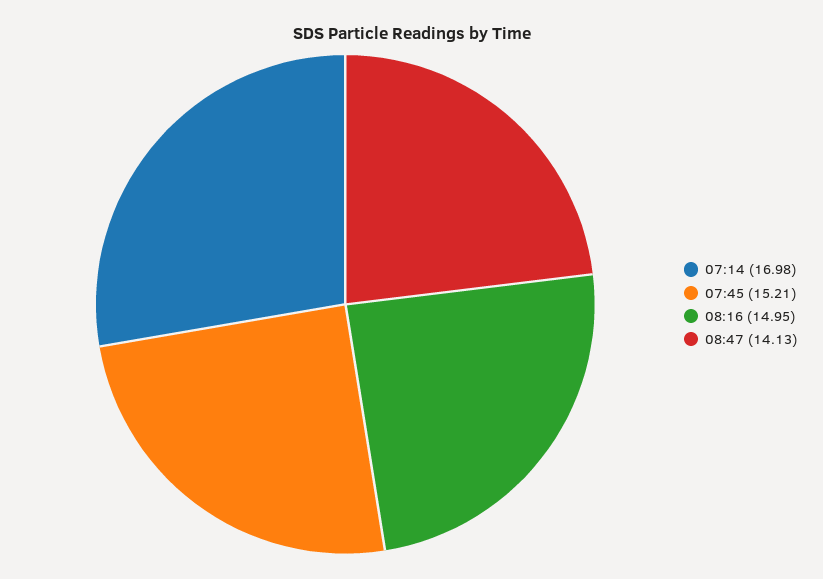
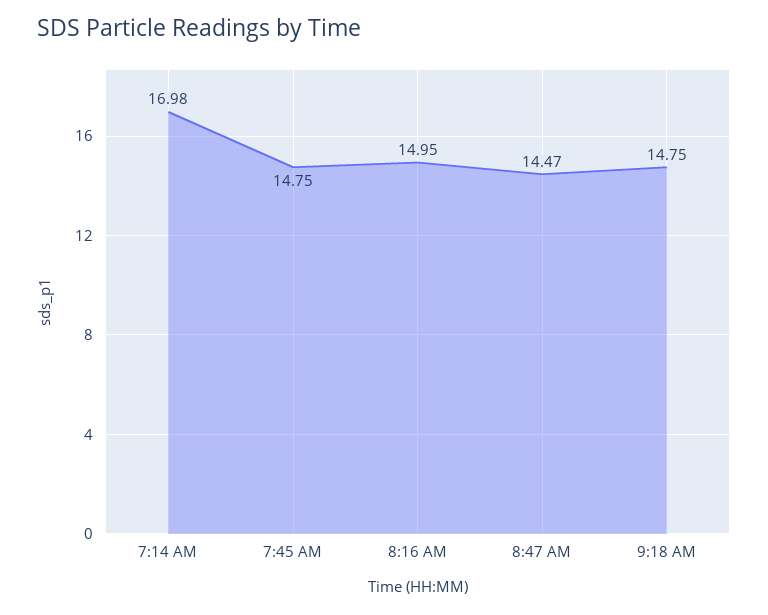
07:45: 15.21 -> 14.75
08:47: 14.13 -> 14.47
9:18 AM: none -> 14.75

